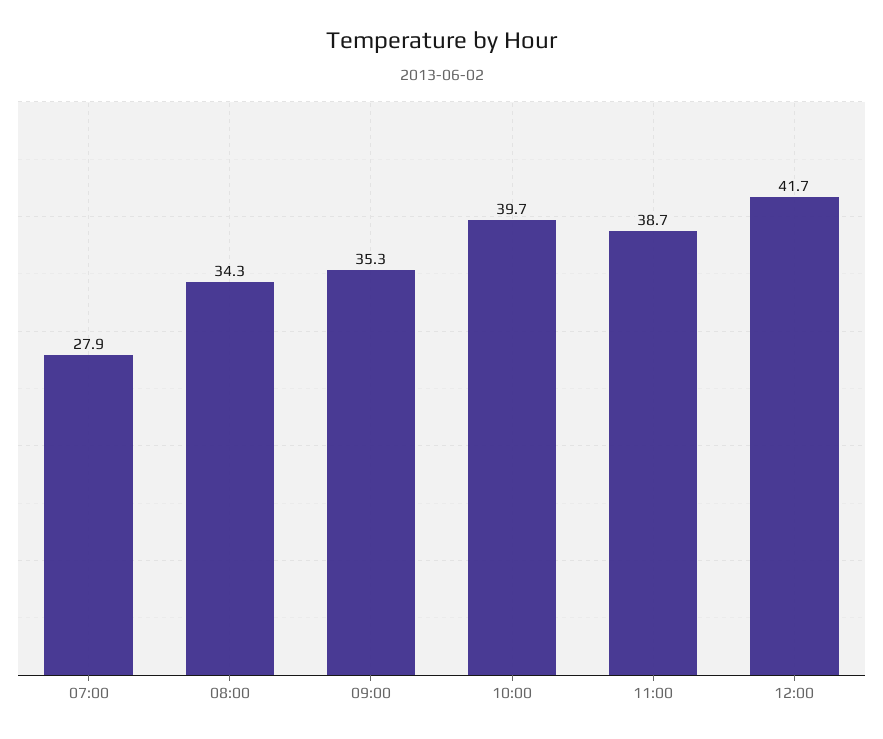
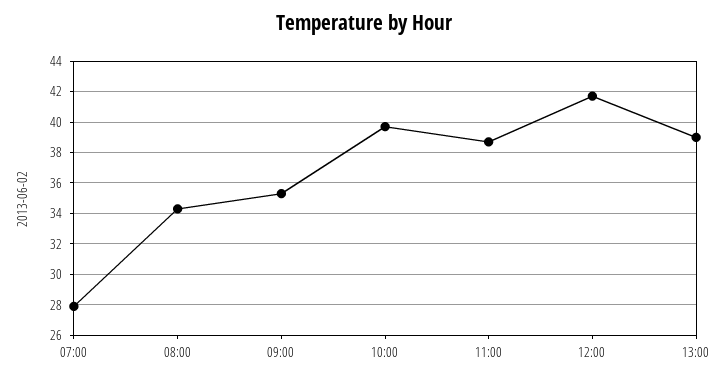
13:00: none -> 39

